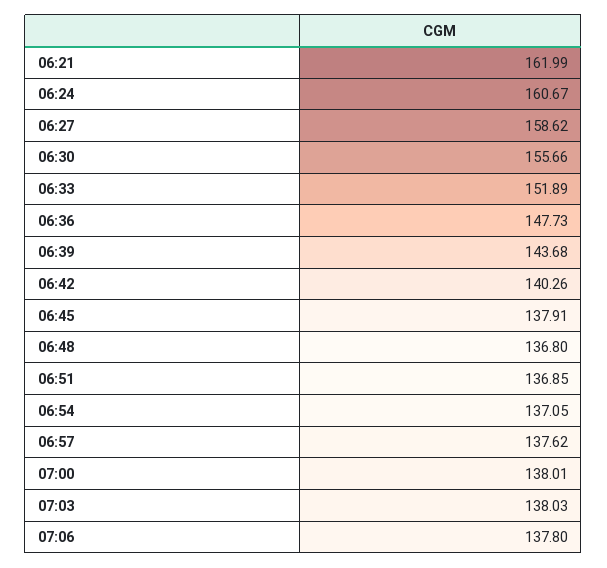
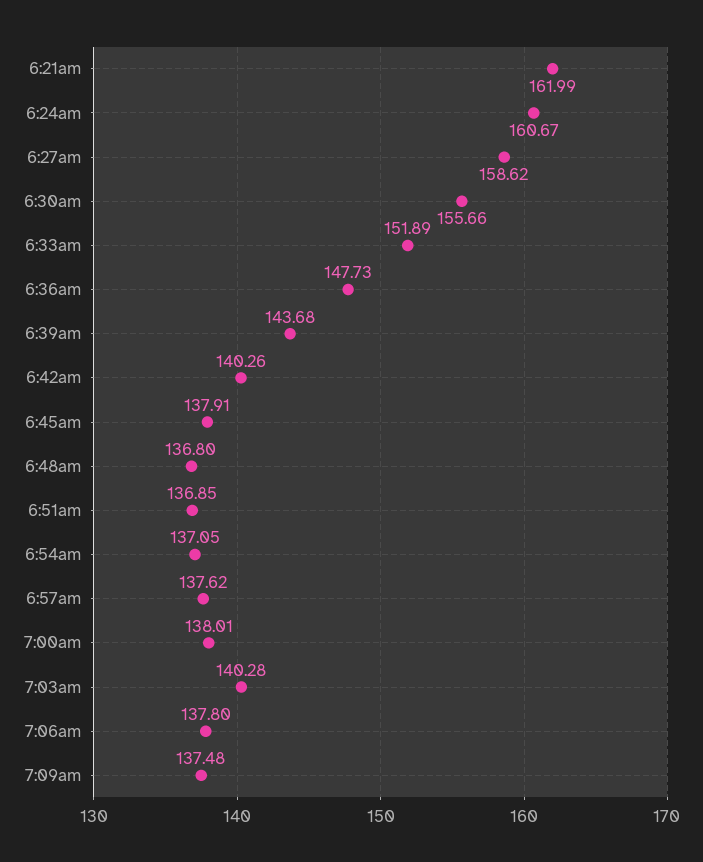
07:03: 138.03 -> 140.28
7:09am: none -> 137.48

